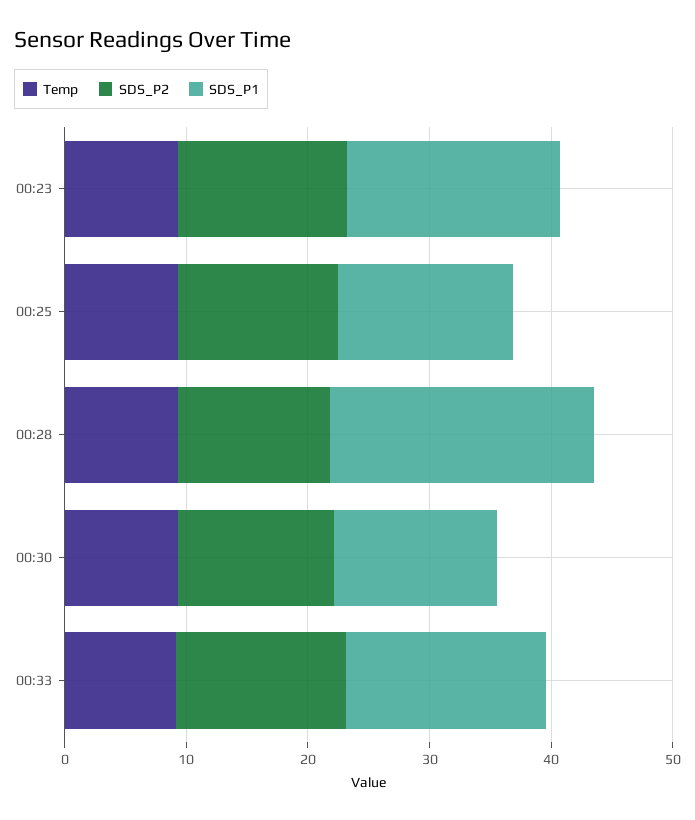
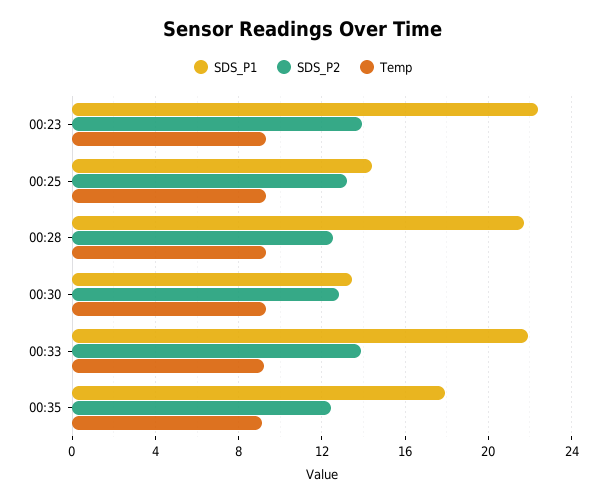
SDS_P1, 00:23: 18 -> 22.5
SDS_P1, 00:33: 16 -> 22
SDS_P1, 00:35: none -> 18
SDS_P2, 00:35: none -> 12.5
Temp, 00:35: none -> 9

